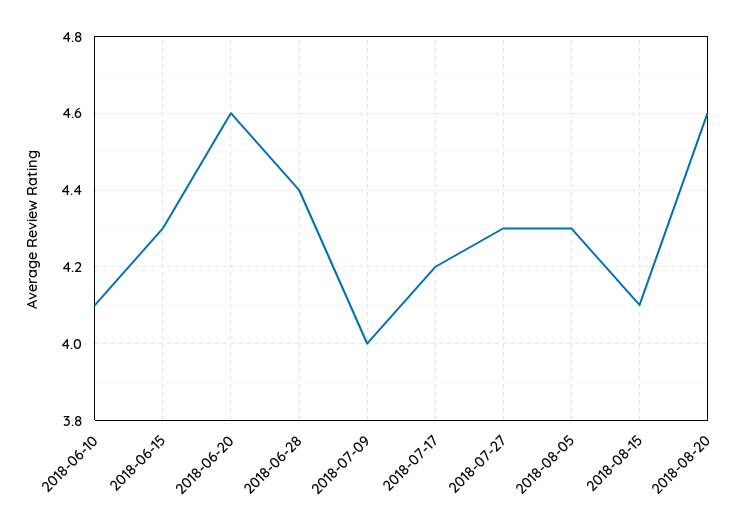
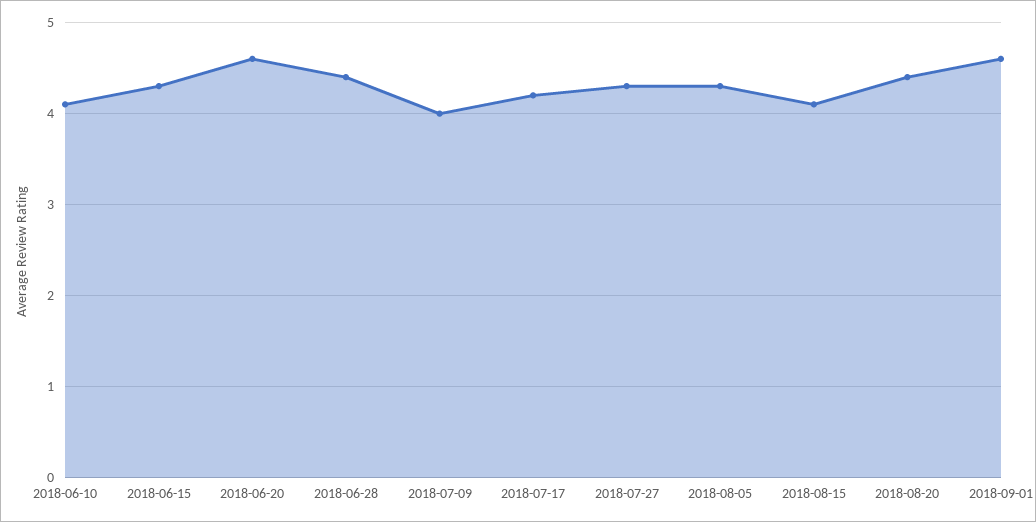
2018-08-20: 4.6 -> 4.4
2018-09-01: none -> 4.6

